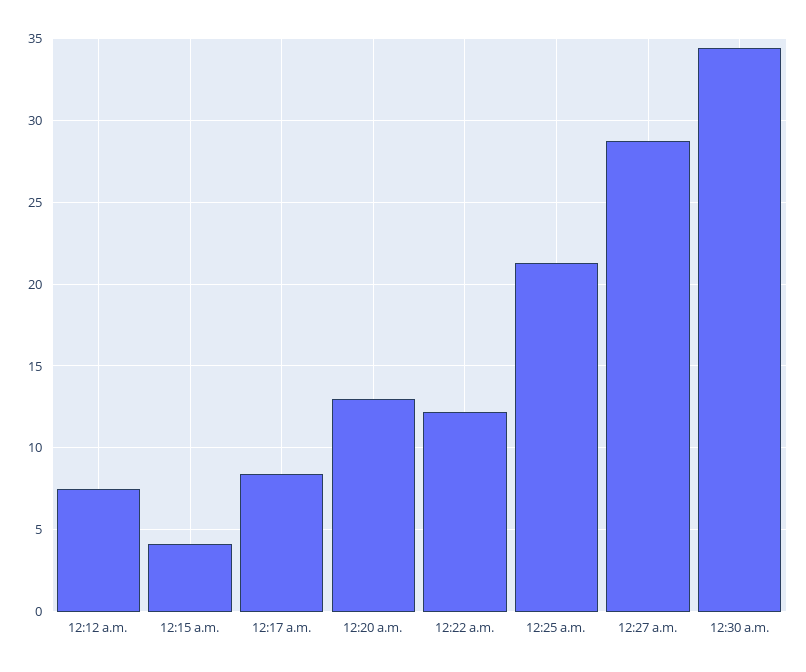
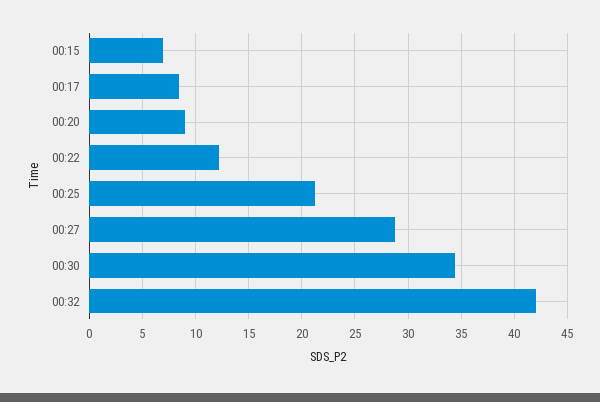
12:12 a.m.: 7.5 -> none
12:15 a.m.: 4 -> 7
12:20 a.m.: 13 -> 9
00:32: none -> 42

